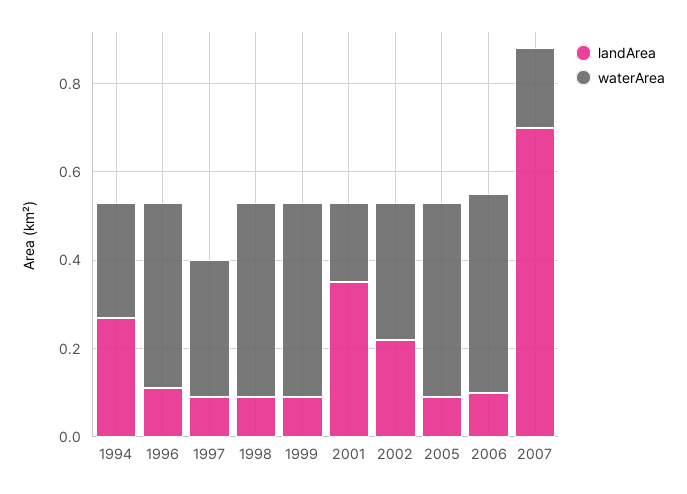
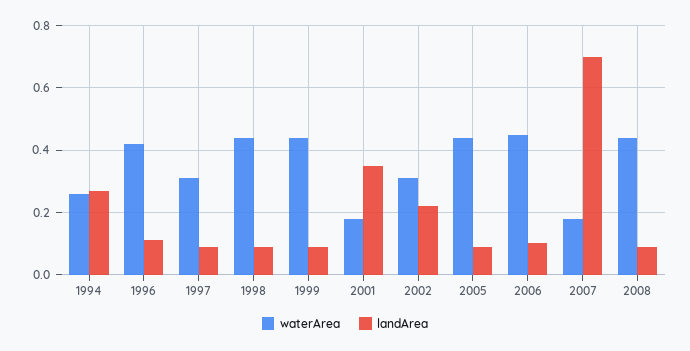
waterArea, 2008: none -> 0.45
landArea, 2008: none -> 0.1

